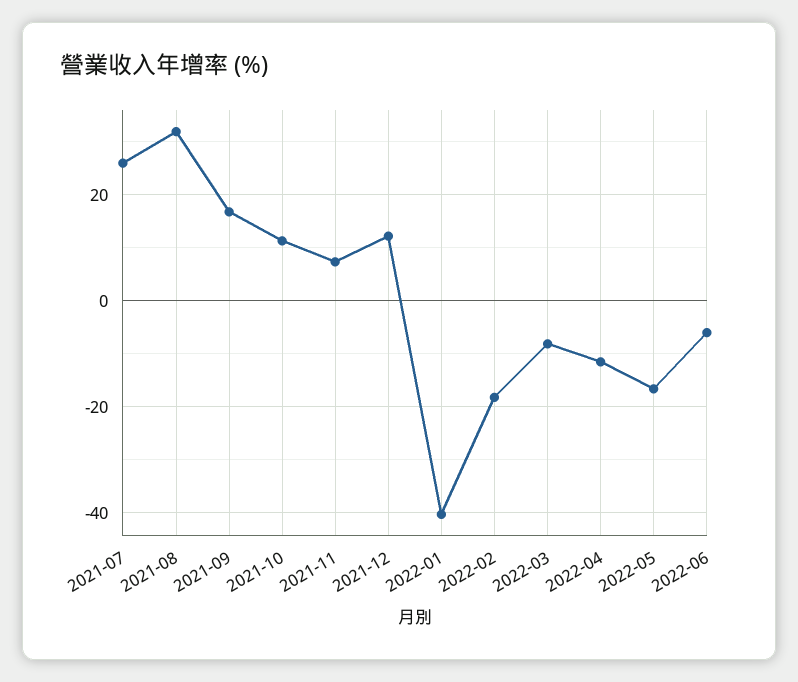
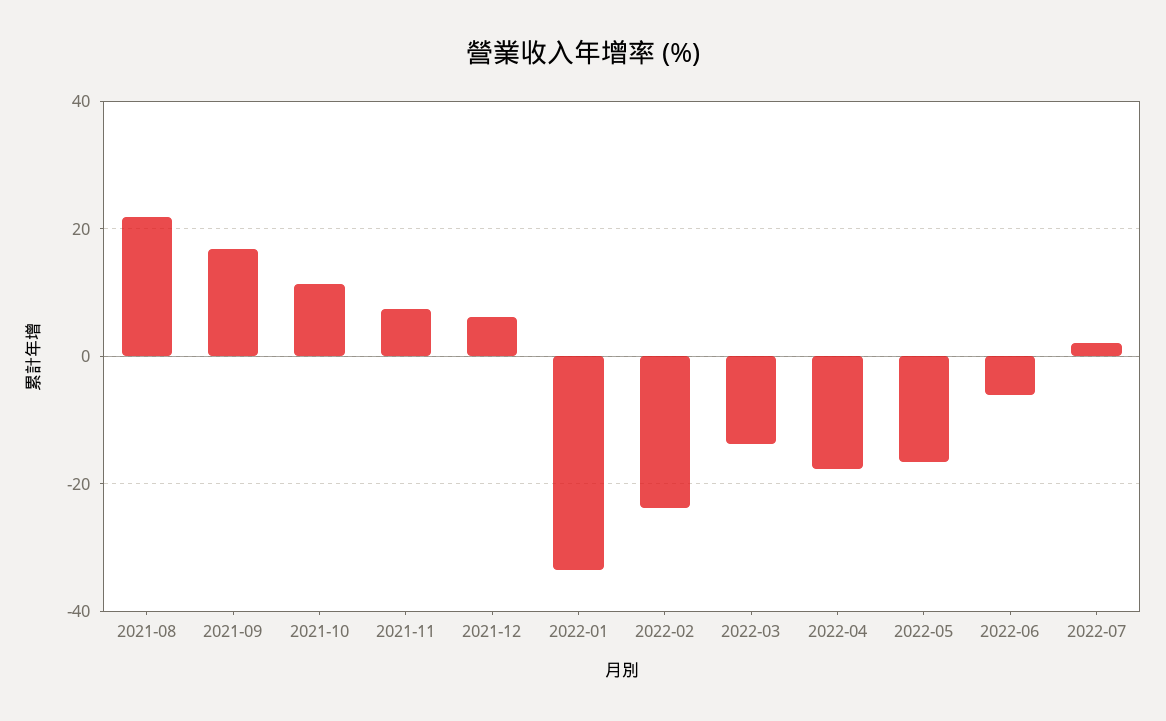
2021-07: 26 -> none
2021-08: 32 -> 22
2021-12: 12 -> 6
2022-01: -40 -> -34
2022-02: -18 -> -24
2022-03: -8 -> -14
2022-04: -12 -> -18
2022-07: none -> 2

